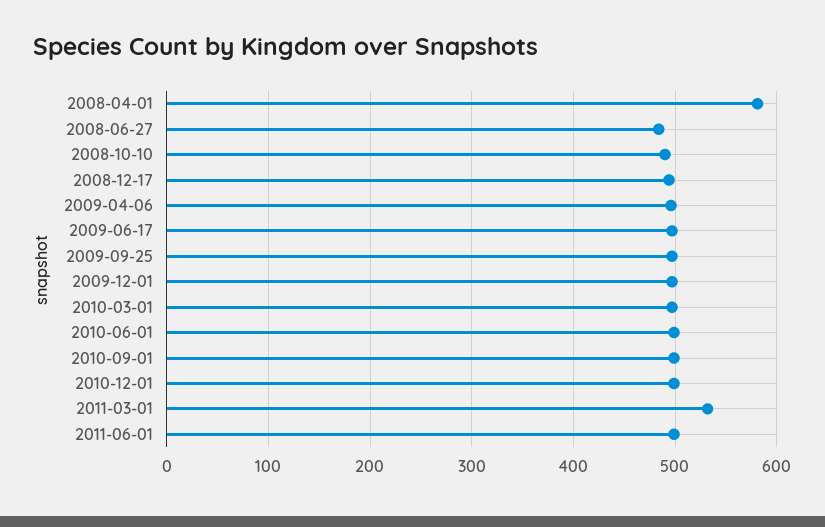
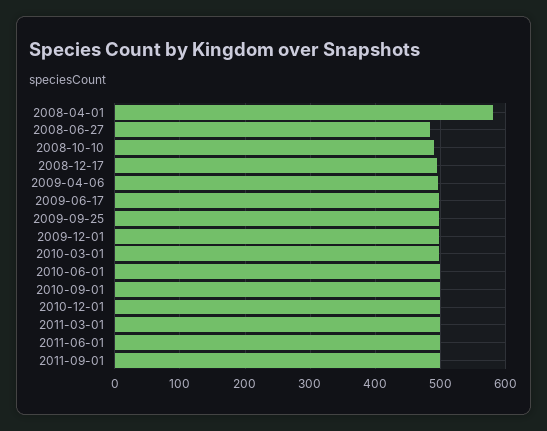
2011-03-01: 530 -> 500
2011-09-01: none -> 500

